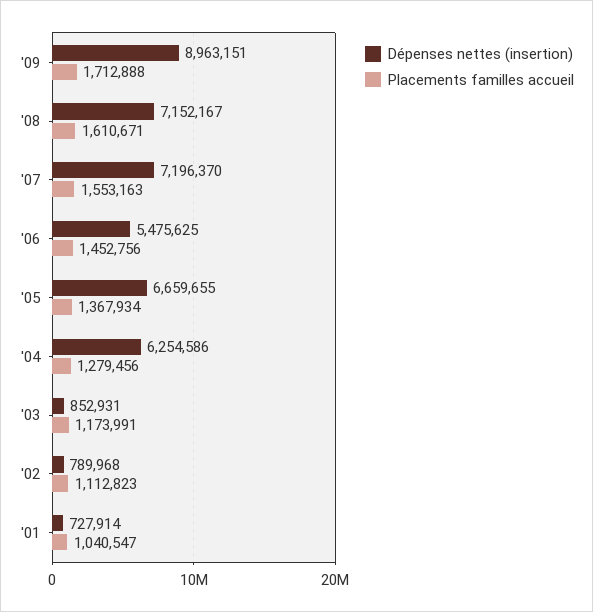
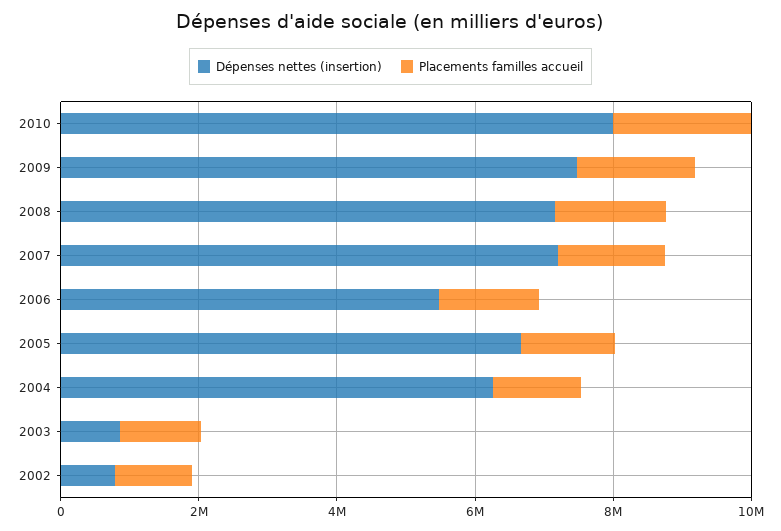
Dépenses nettes (insertion), '09: 8963151 -> 7500000
Dépenses nettes (insertion), '01: 727914 -> none
Placements familles accueil, '01: 1040547 -> none
Dépenses nettes (insertion), 2010: none -> 8000000
Placements familles accueil, 2010: none -> 2000000

